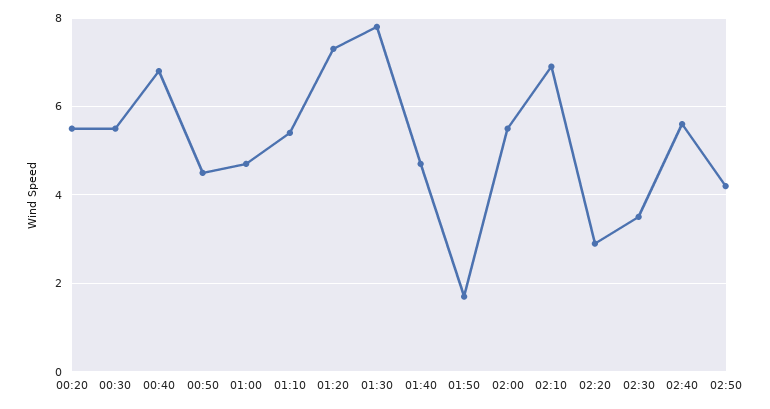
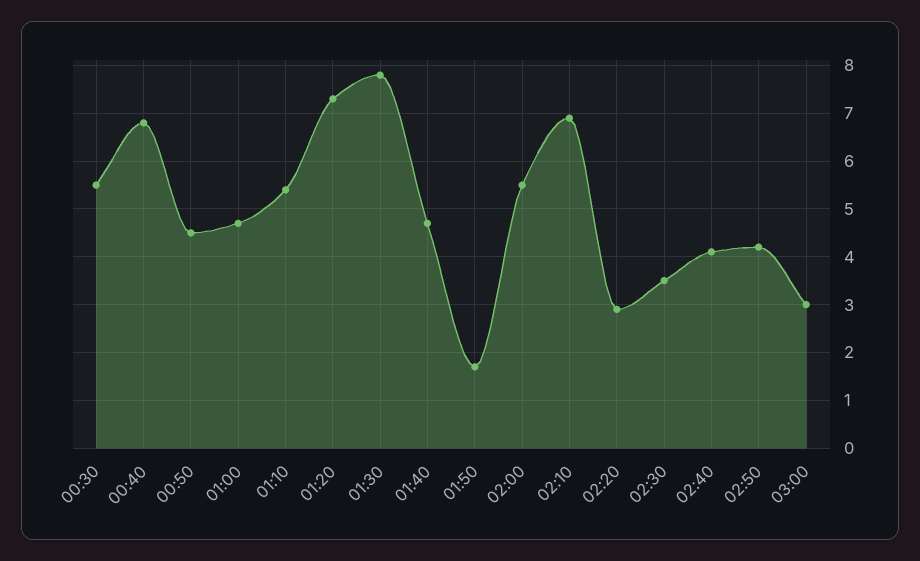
00:20: 5.5 -> none
02:40: 5.5 -> 4
03:00: none -> 3

